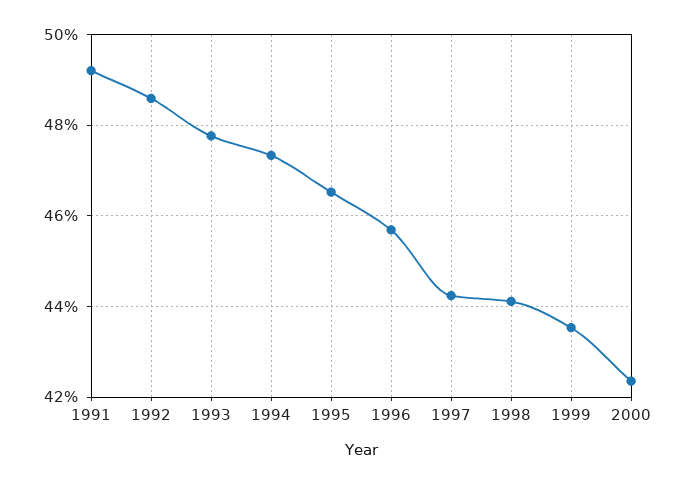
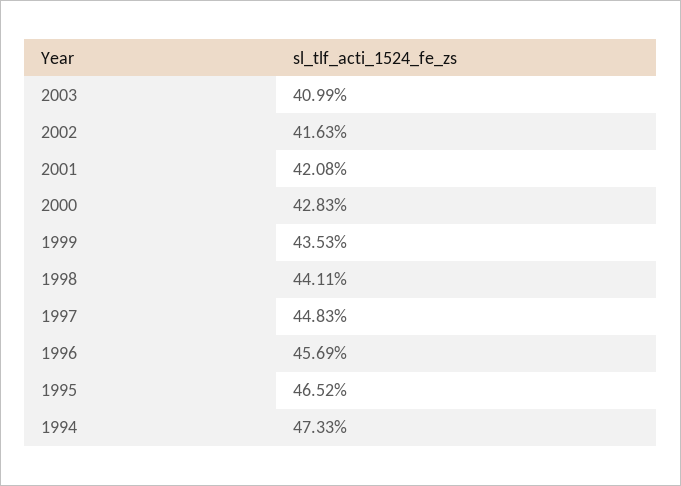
1991: 49.2 -> none
1992: 48.6 -> none
1993: 47.8 -> none
1997: 44.2 -> 44.83
2000: 42.4 -> 42.83
2003: none -> 40.99
2002: none -> 41.63
2001: none -> 42.08

